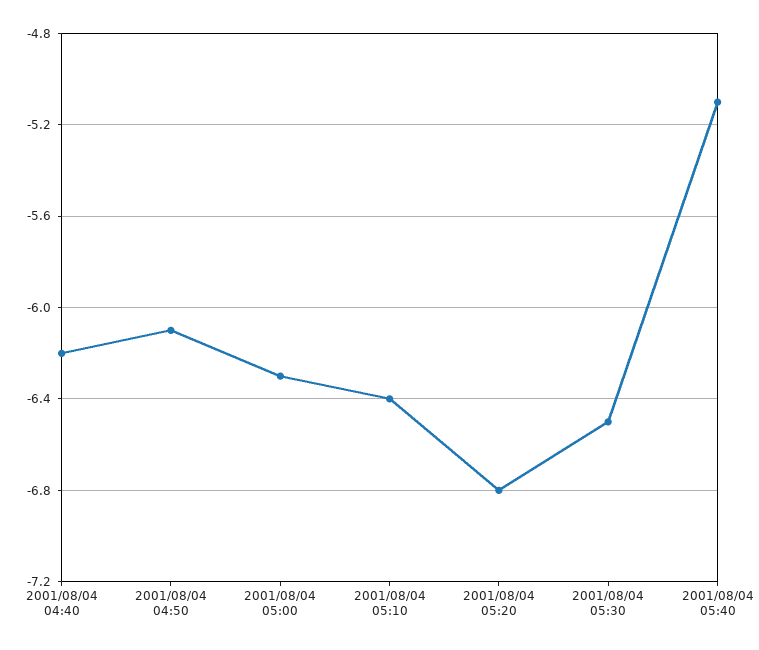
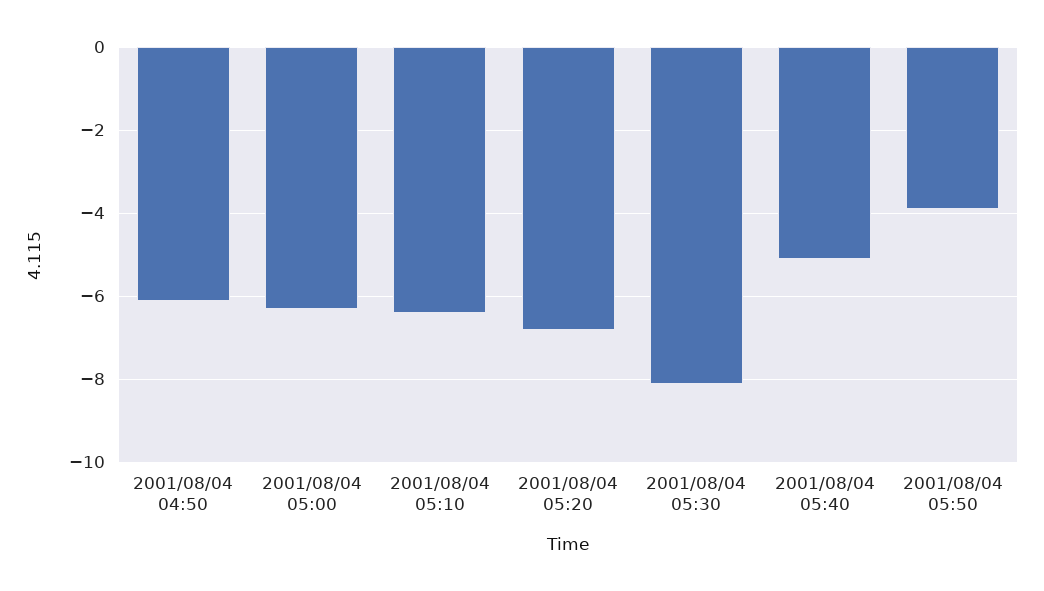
2001/08/04 04:40: -6.2 -> none
2001/08/04 05:30: -6.5 -> -8
2001/08/04 05:50: none -> -4

